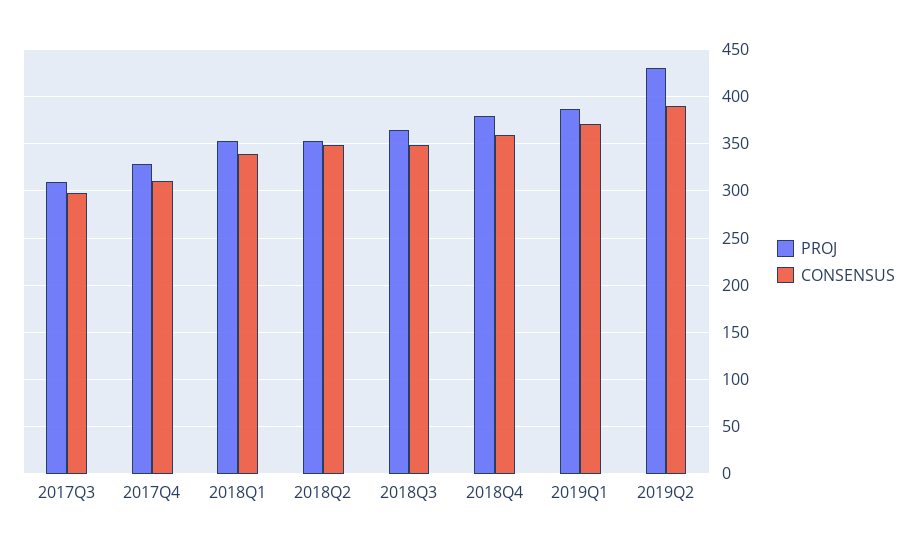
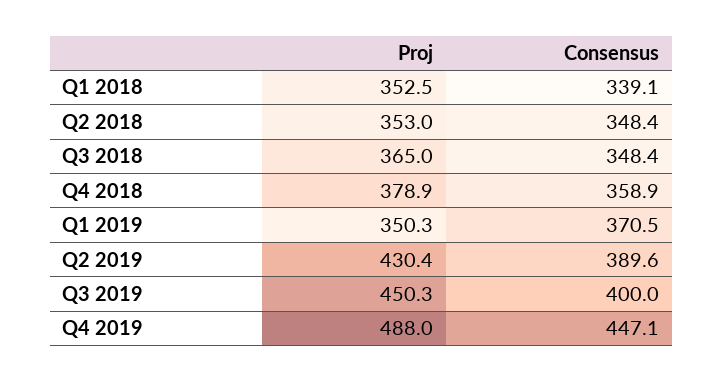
PROJ, 2017Q3: 310 -> none
CONSENSUS, 2017Q3: 300 -> none
PROJ, 2017Q4: 330 -> none
CONSENSUS, 2017Q4: 310 -> none
PROJ, 2019Q1: 390 -> 350.3
PROJ, Q3 2019: none -> 450.3
CONSENSUS, Q3 2019: none -> 400
PROJ, Q4 2019: none -> 488
CONSENSUS, Q4 2019: none -> 447.1

